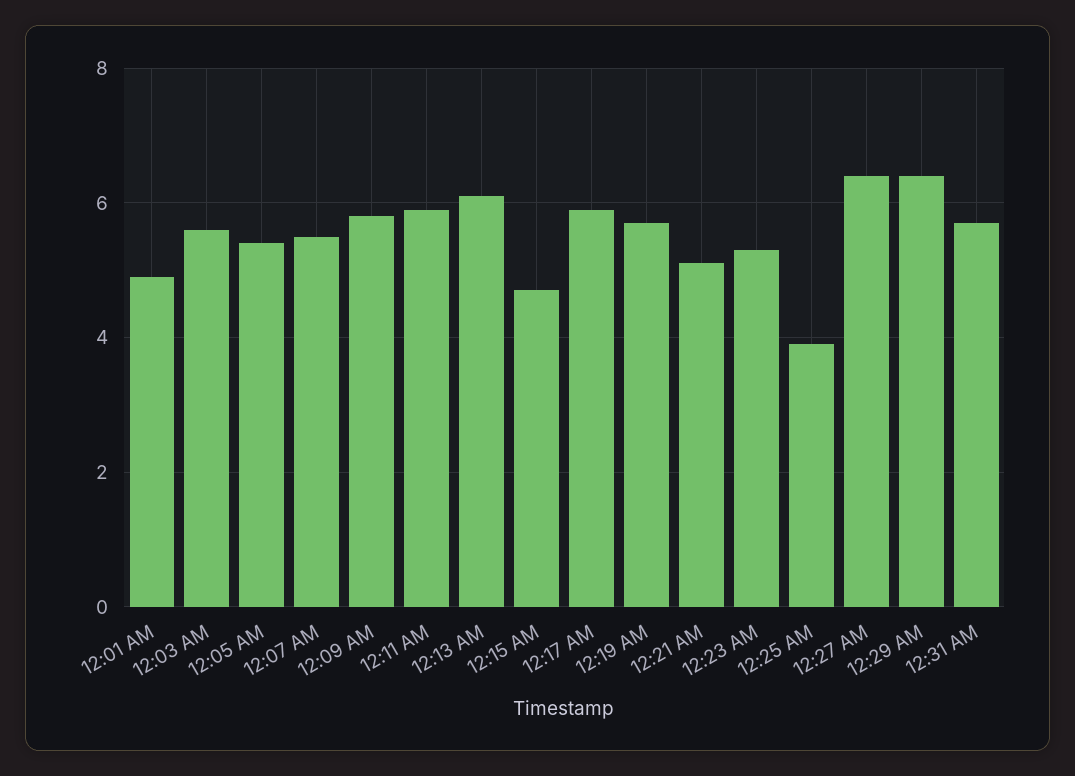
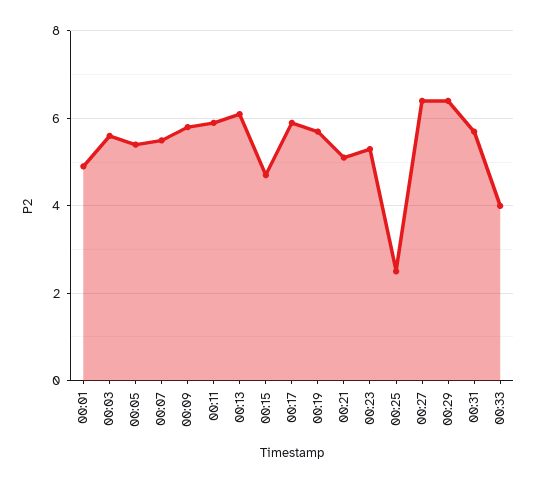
12:25 AM: 4 -> 2.5
00:33: none -> 4

